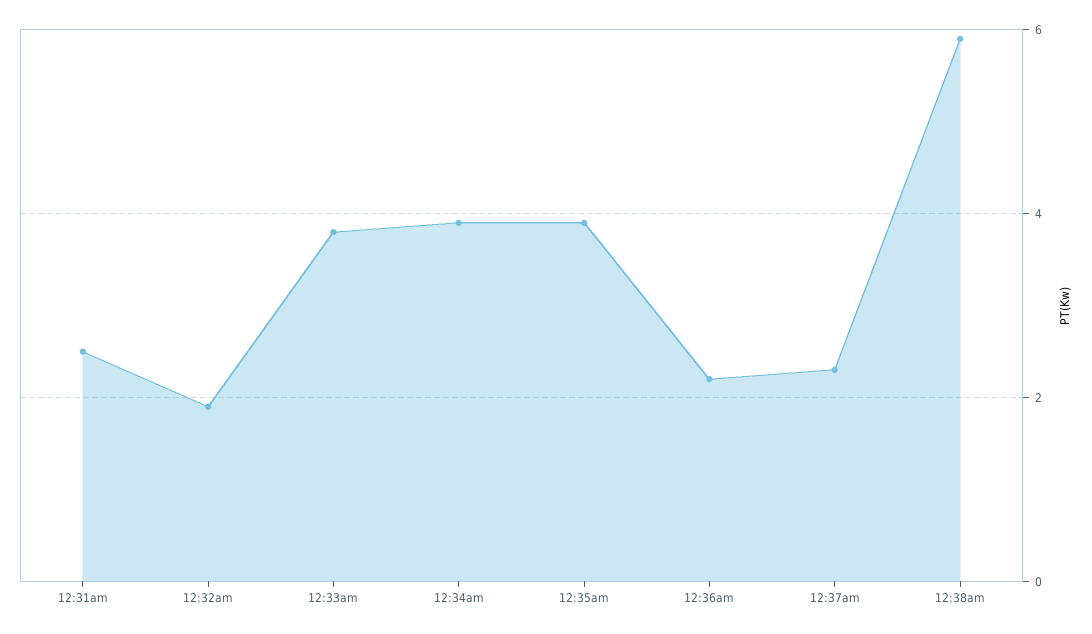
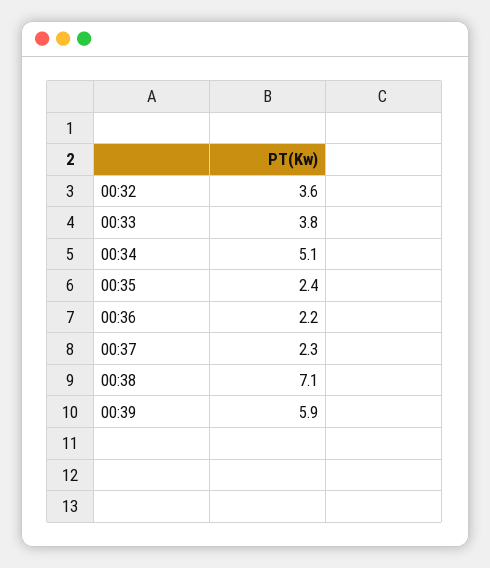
12:31am: 2.5 -> none
12:32am: 2 -> 3.6
12:34am: 4 -> 5.1
12:35am: 4 -> 2.4
12:38am: 6 -> 7.1
00:39: none -> 5.9

